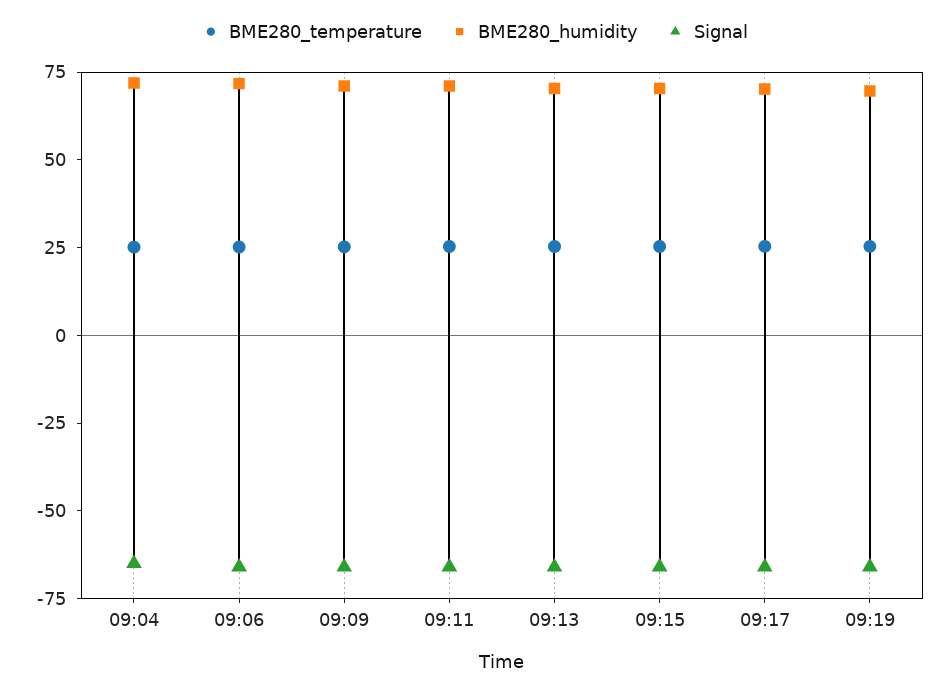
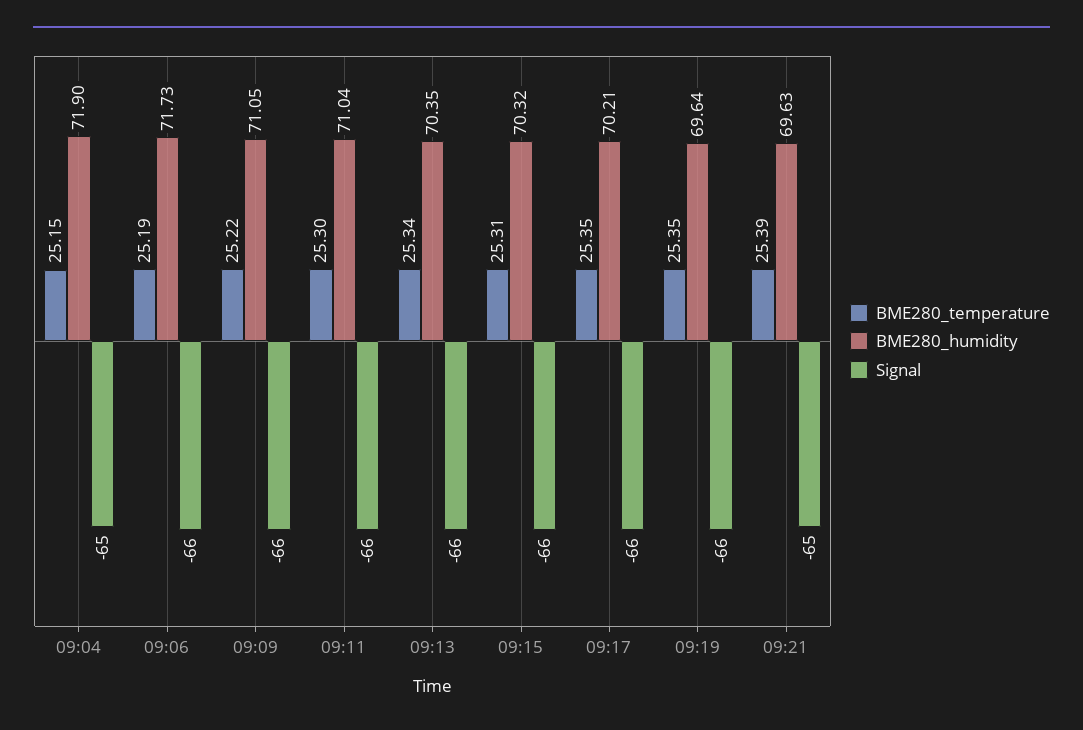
BME280_temperature, 09:21: none -> 25.39
BME280_humidity, 09:21: none -> 69.63
Signal, 09:21: none -> -65

